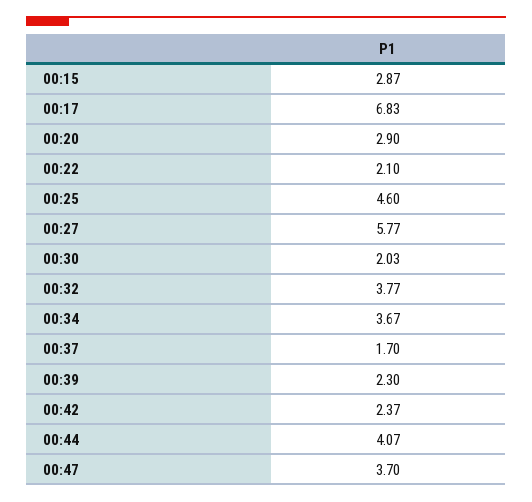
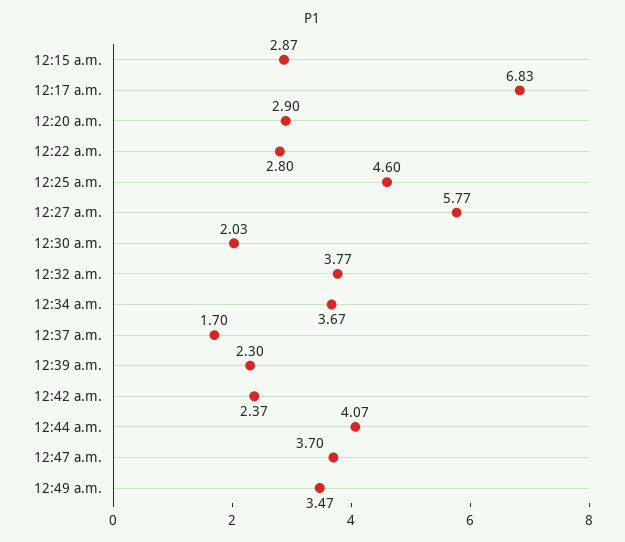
00:22: 2.1 -> 2.8
12:49 a.m.: none -> 3.47

